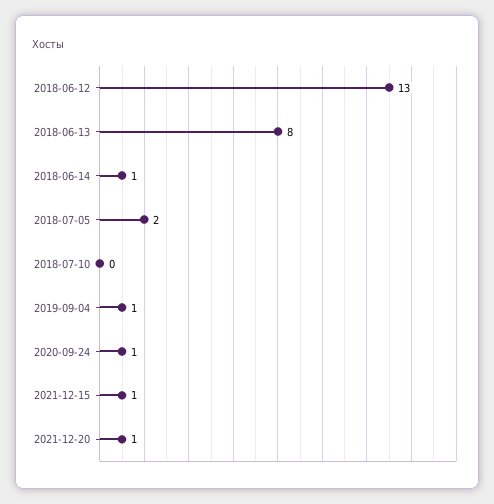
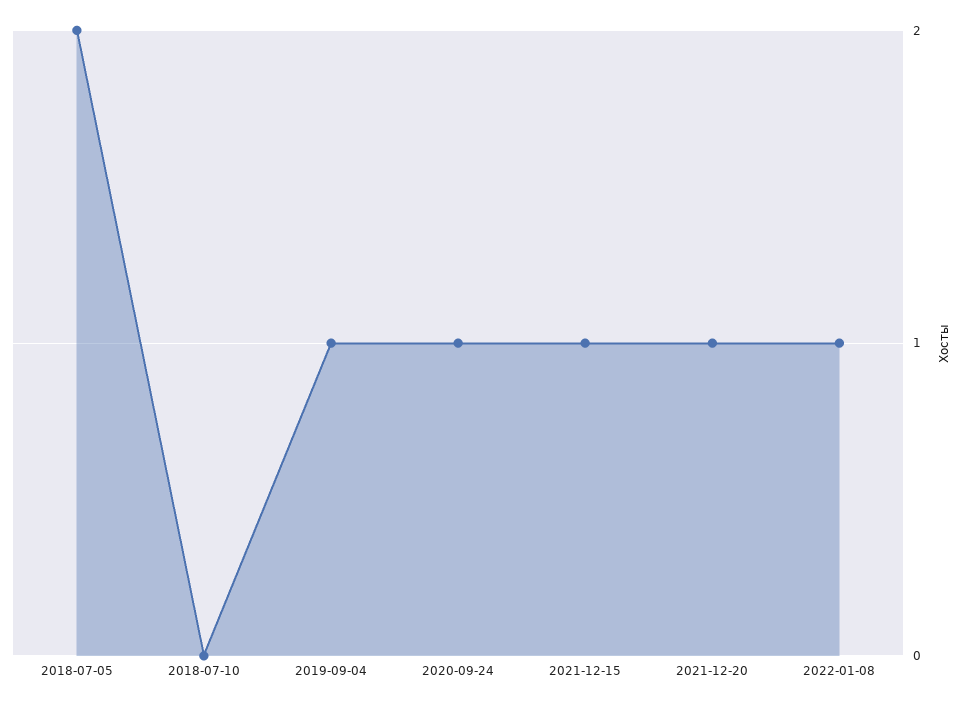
2018-06-12: 13 -> none
2018-06-13: 8 -> none
2018-06-14: 1 -> none
2022-01-08: none -> 1

